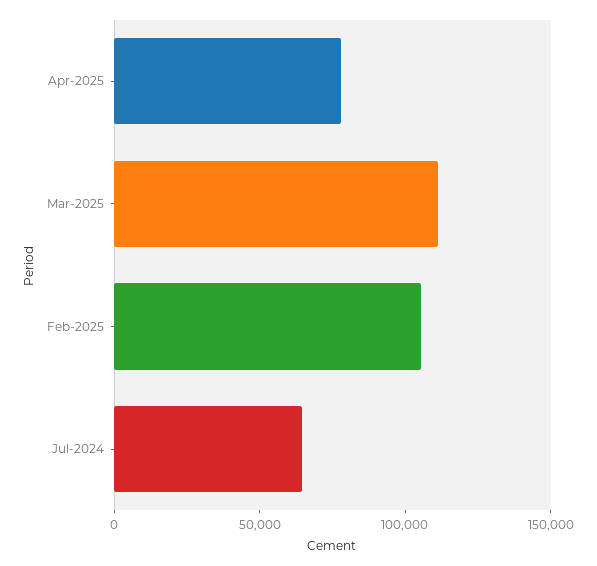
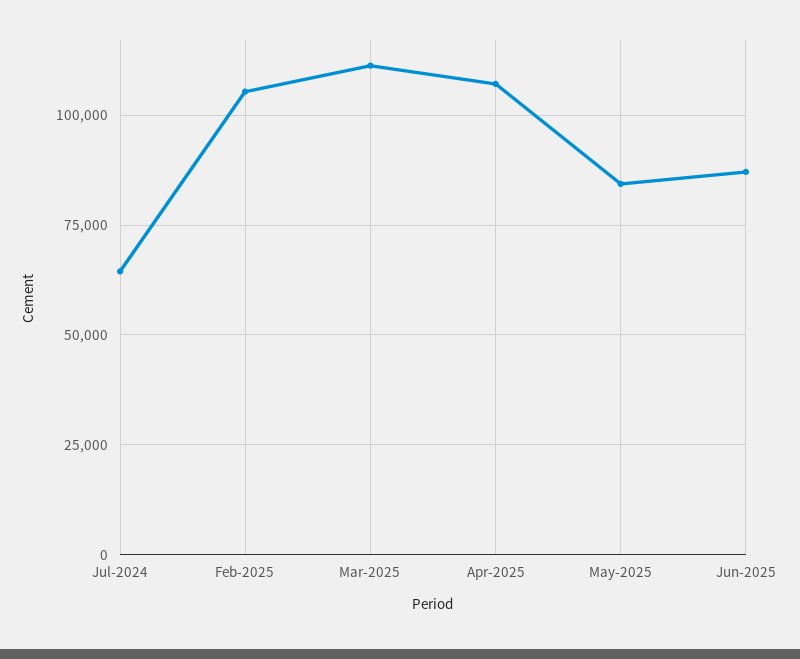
Apr-2025: 80000 -> 107500
May-2025: none -> 85000
Jun-2025: none -> 87500

